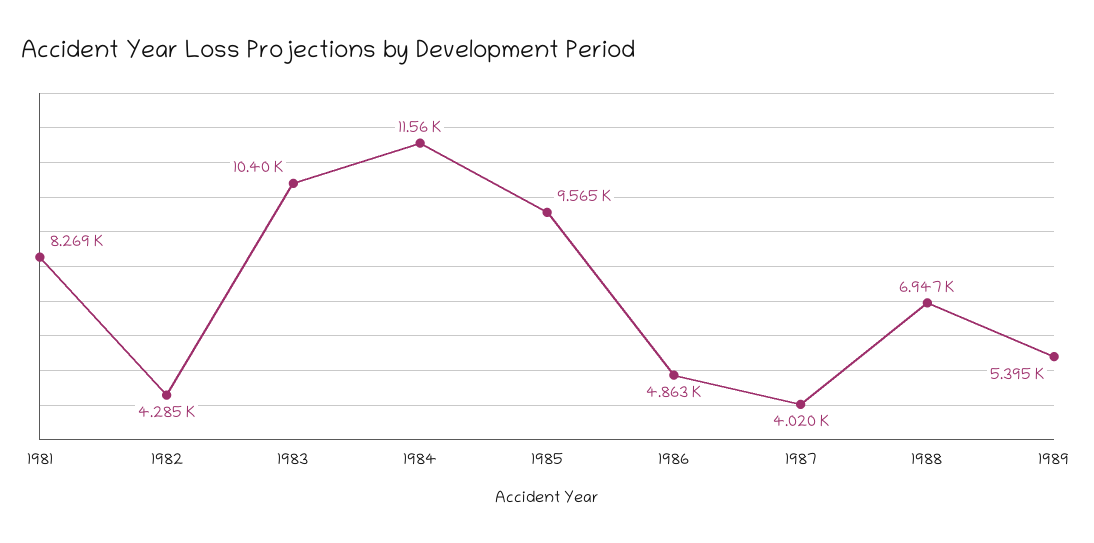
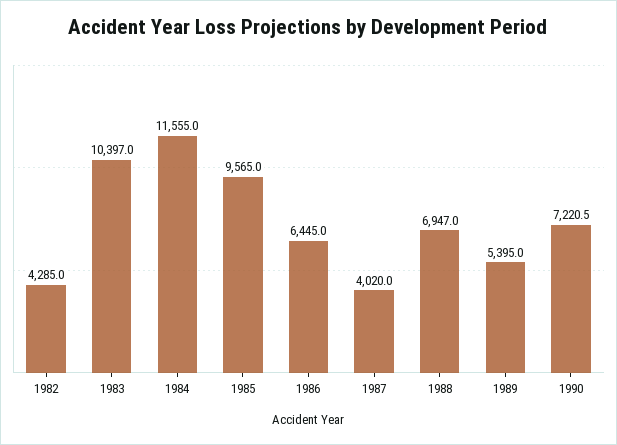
1981: 8269 -> none
1986: 4863 -> 6445
1990: none -> 7220.5

